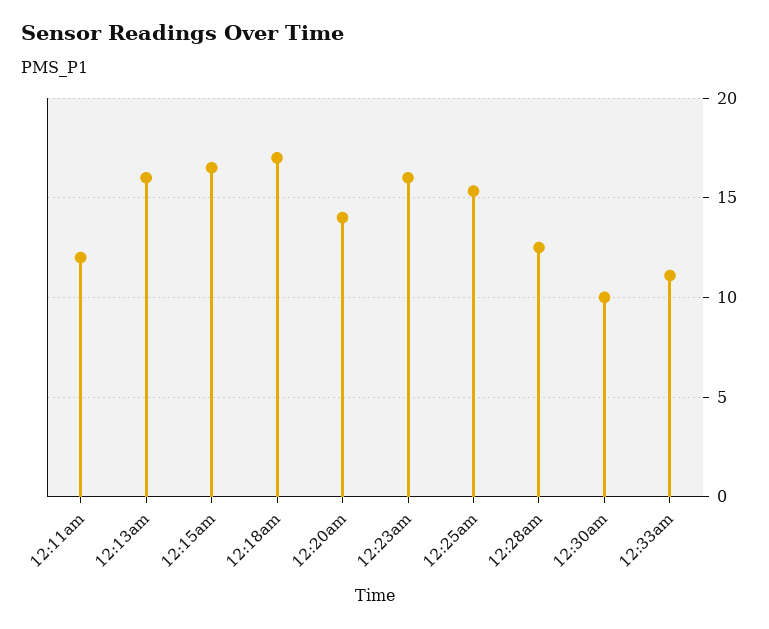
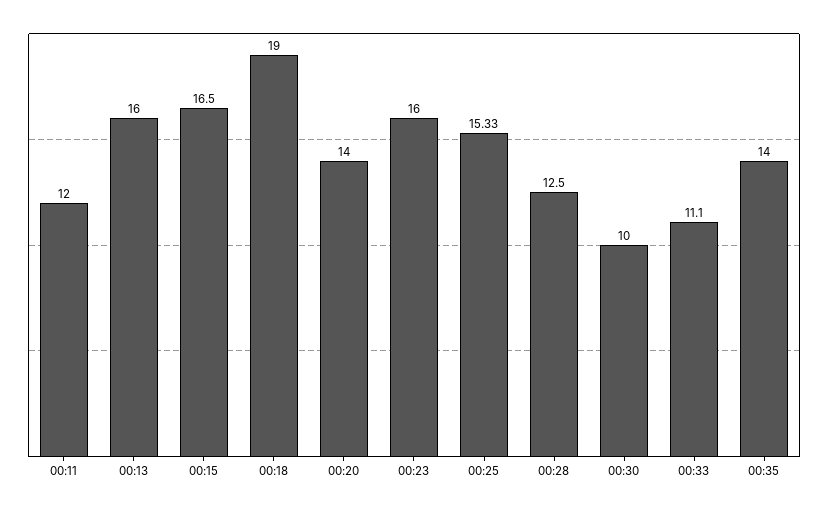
12:18am: 17 -> 19
00:35: none -> 14

